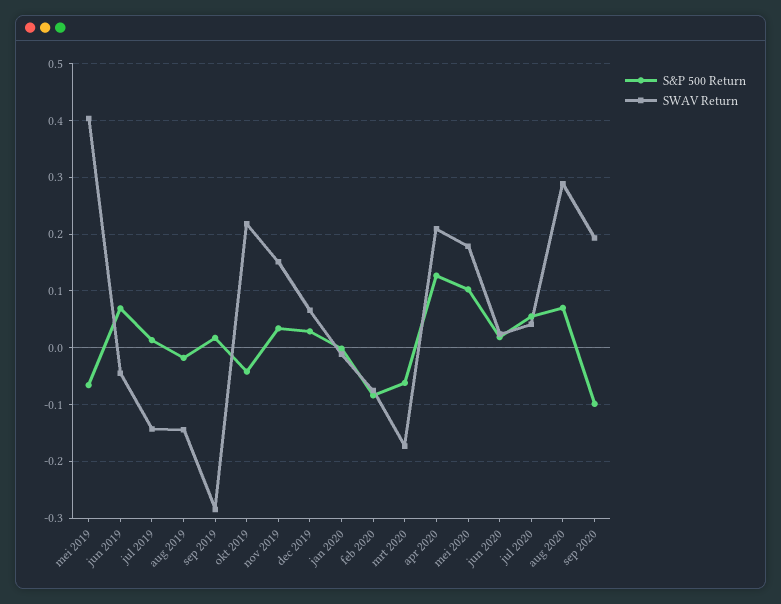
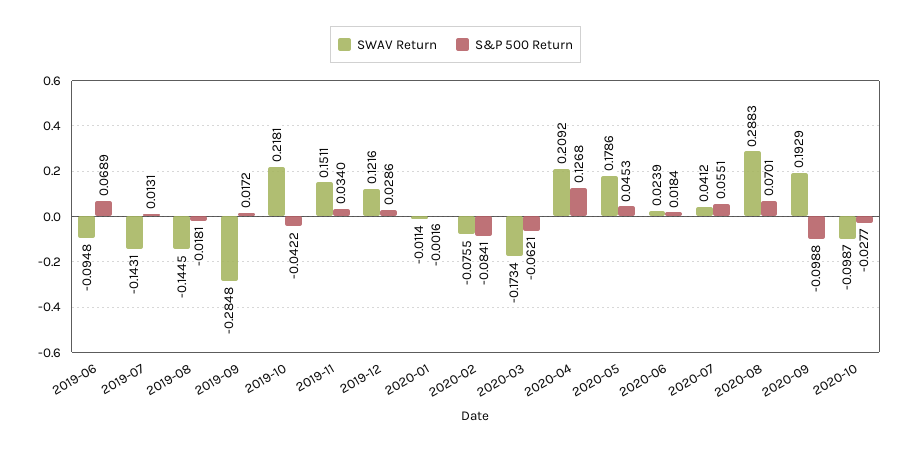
S&P 500 Return, mei 2019: -0.06 -> none
SWAV Return, mei 2019: 0.4 -> none
SWAV Return, jun 2019: -0.04 -> -0.0948
SWAV Return, dec 2019: 0.06 -> 0.1216
S&P 500 Return, mei 2020: 0.1 -> 0.0453
SWAV Return, 2020-10: none -> -0.0987
S&P 500 Return, 2020-10: none -> -0.0277

